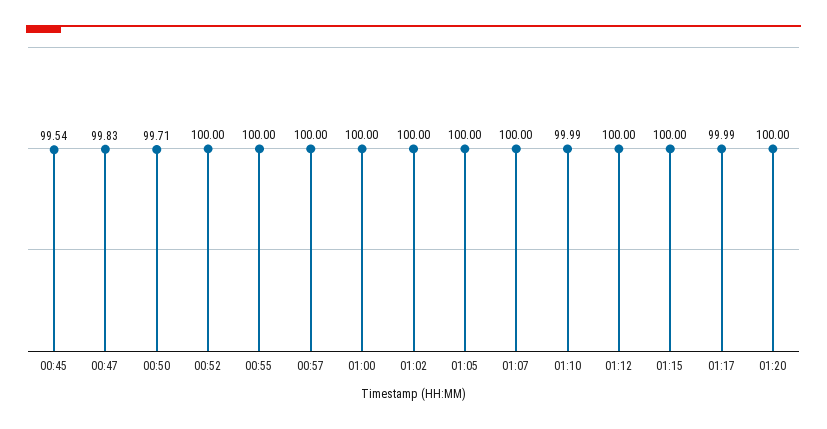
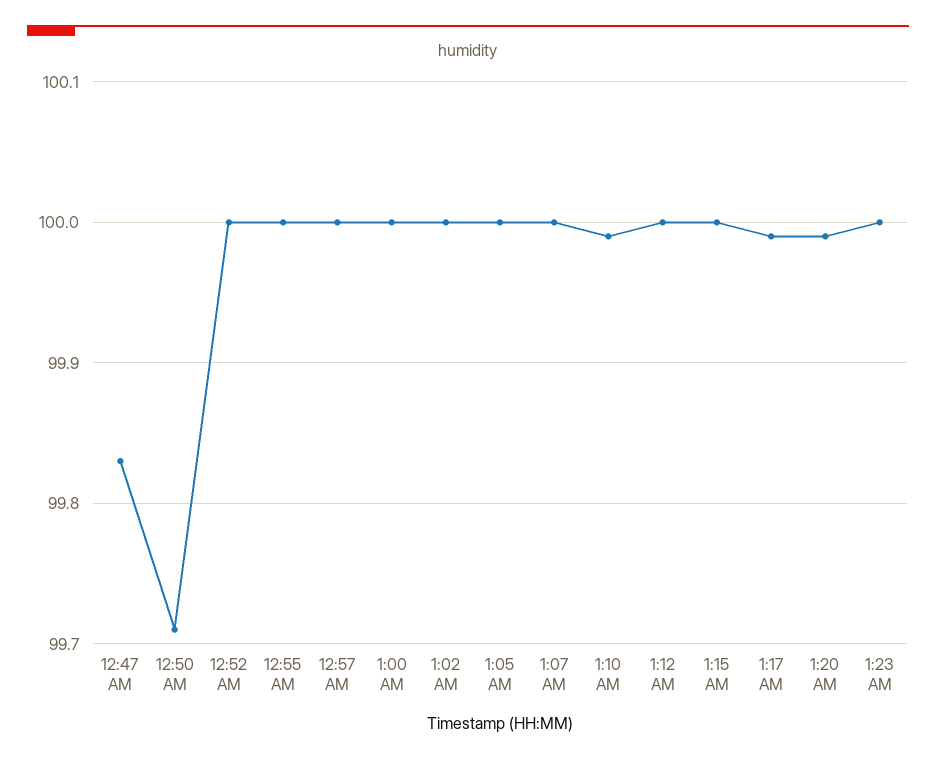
00:45: 99.54 -> none
01:20: 100 -> 99.99
1:23 AM: none -> 100

